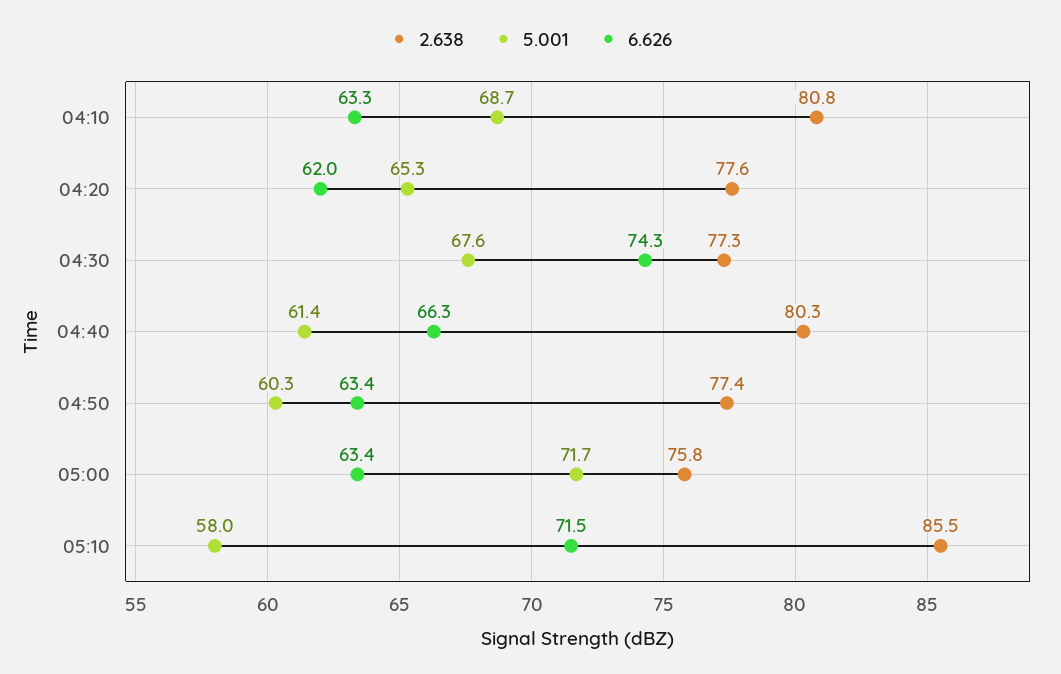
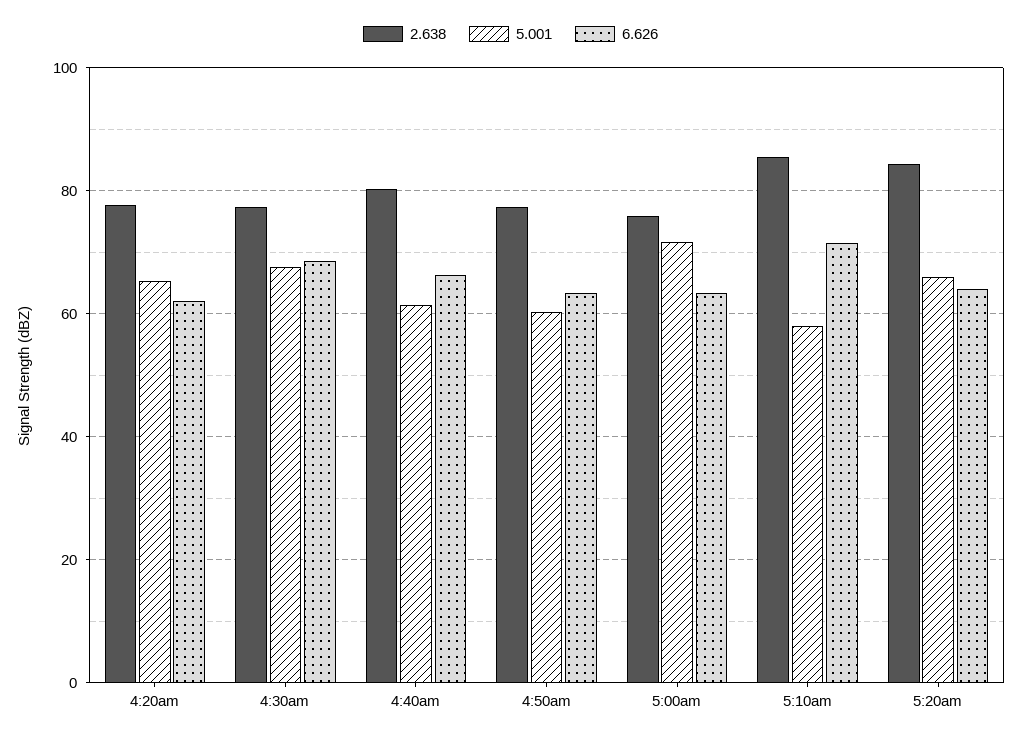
2.638, 04:10: 80.8 -> none
5.001, 04:10: 68.7 -> none
6.626, 04:10: 63.3 -> none
6.626, 04:30: 74.3 -> 68
2.638, 5:20am: none -> 84
5.001, 5:20am: none -> 66
6.626, 5:20am: none -> 64

